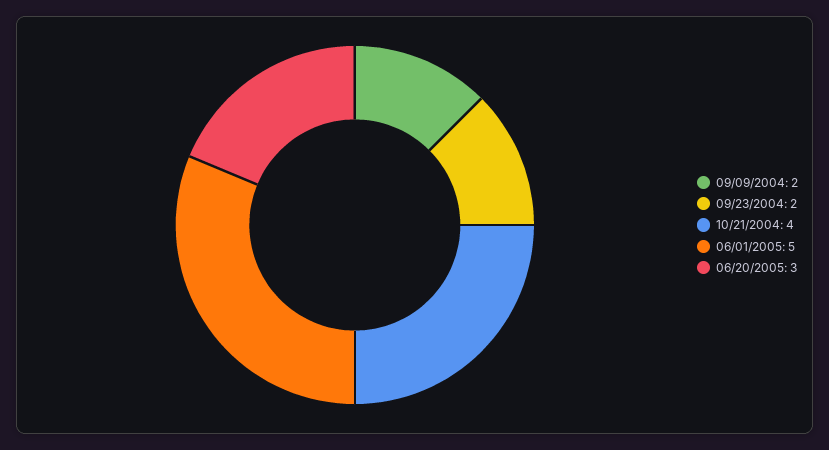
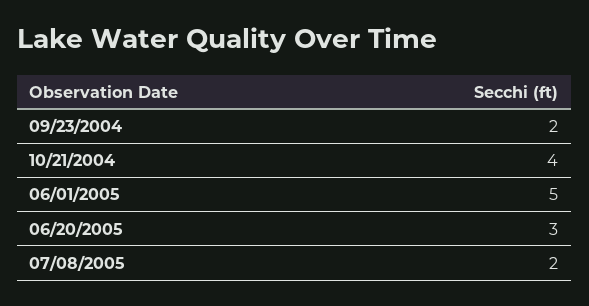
09/09/2004: 2 -> none
07/08/2005: none -> 2

